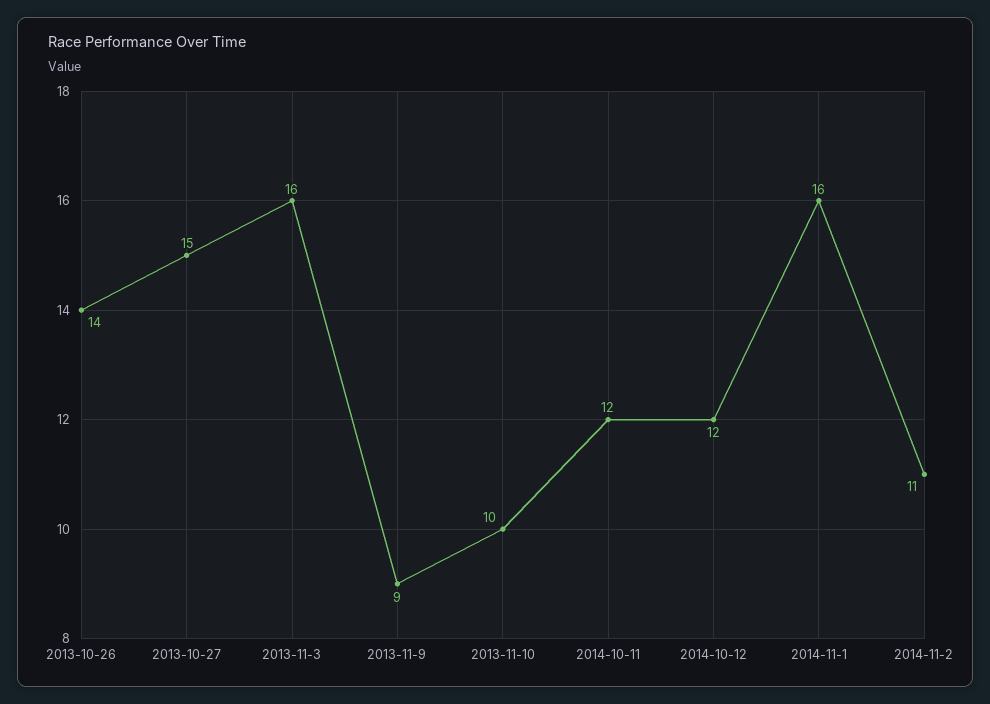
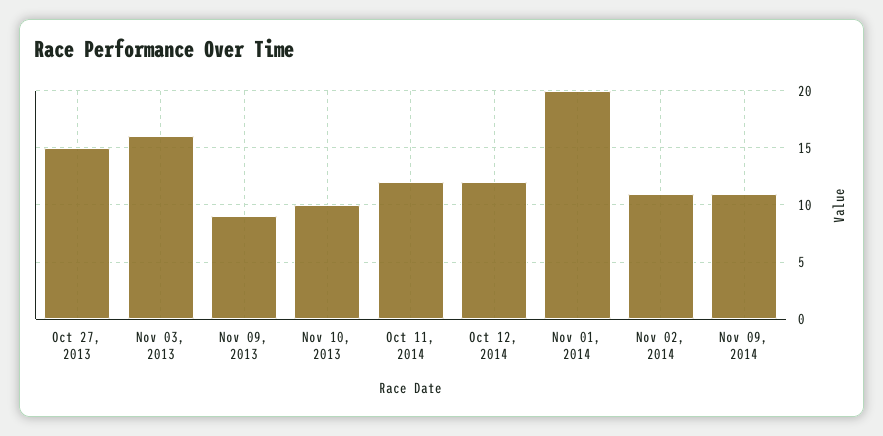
2013-10-26: 14 -> none
2014-11-1: 16 -> 20
Nov 09, 2014: none -> 11

